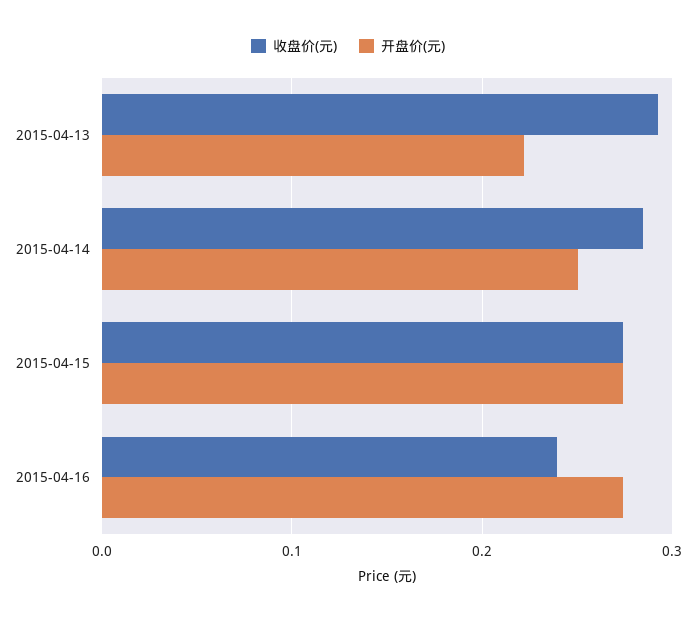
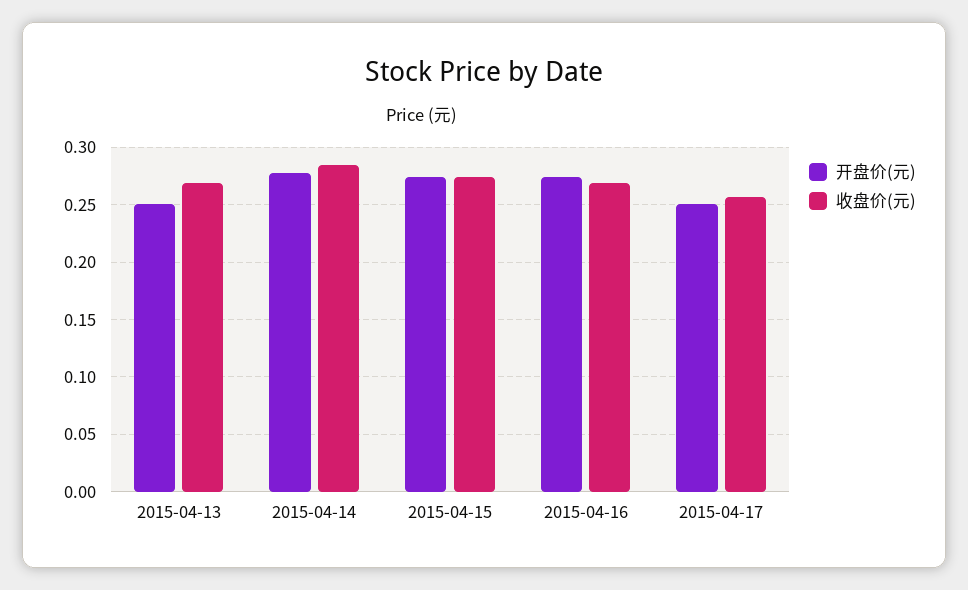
收盘价(元), 2015-04-13: 0.29 -> 0.27
开盘价(元), 2015-04-13: 0.22 -> 0.25
开盘价(元), 2015-04-14: 0.25 -> 0.28
收盘价(元), 2015-04-16: 0.24 -> 0.27
开盘价(元), 2015-04-17: none -> 0.25
收盘价(元), 2015-04-17: none -> 0.26

